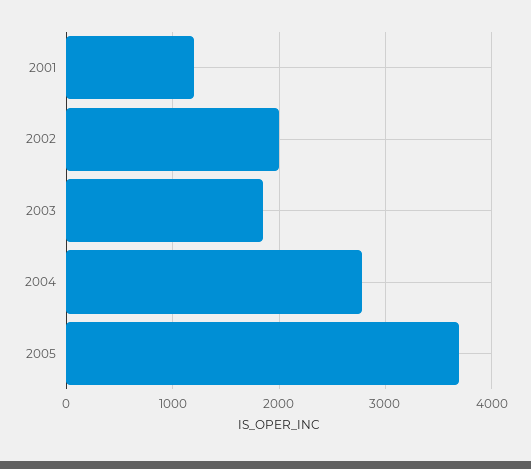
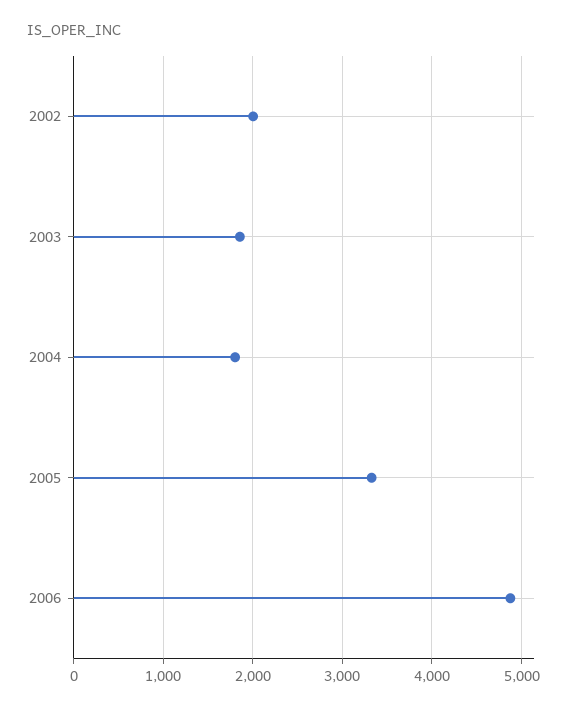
2001: 1200 -> none
2004: 2800 -> 1800
2005: 3700 -> 3300
2006: none -> 4900

